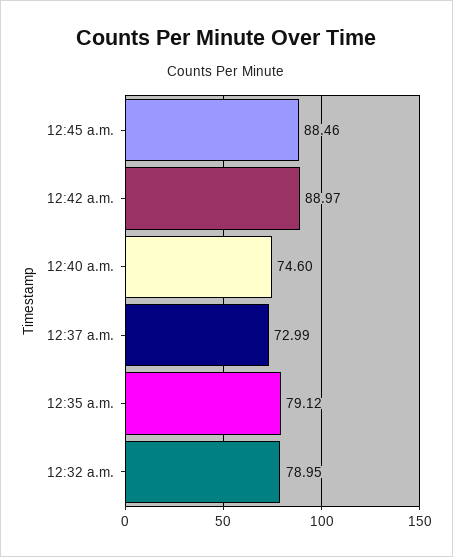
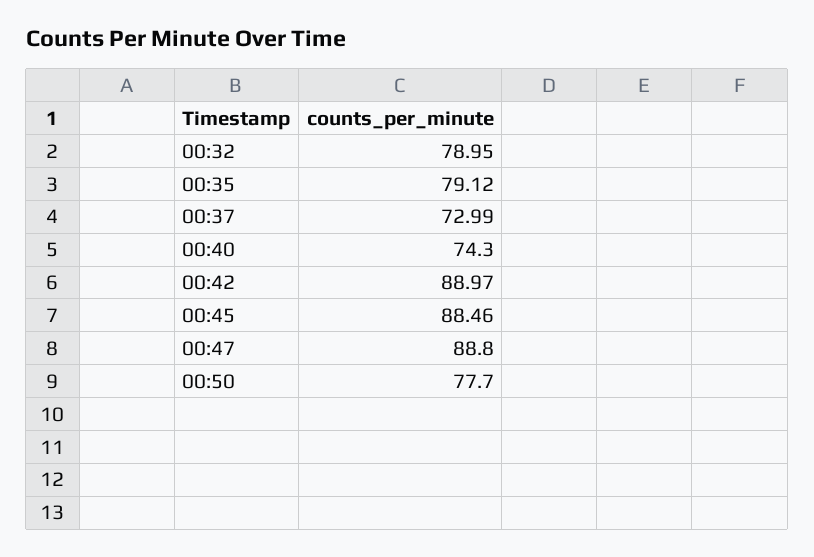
12:40 a.m.: 74.6 -> 74.3
00:47: none -> 88.8
00:50: none -> 77.7

